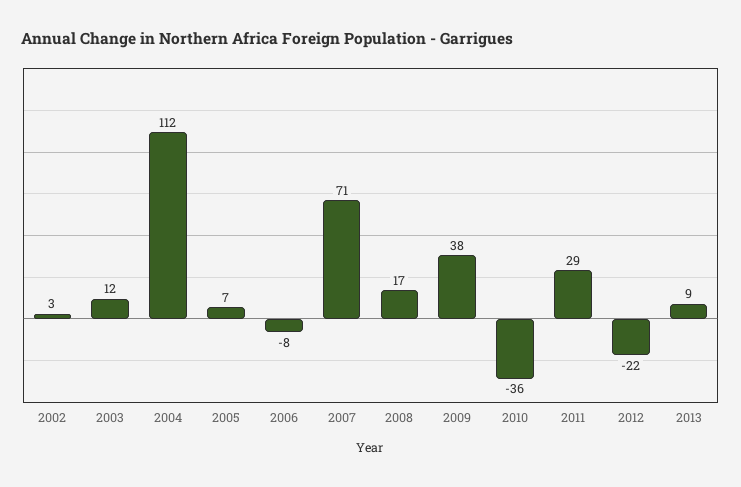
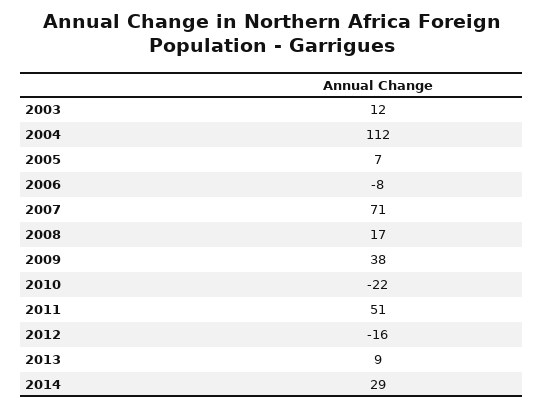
2002: 3 -> none
2010: -36 -> -22
2011: 29 -> 51
2012: -22 -> -16
2014: none -> 29

